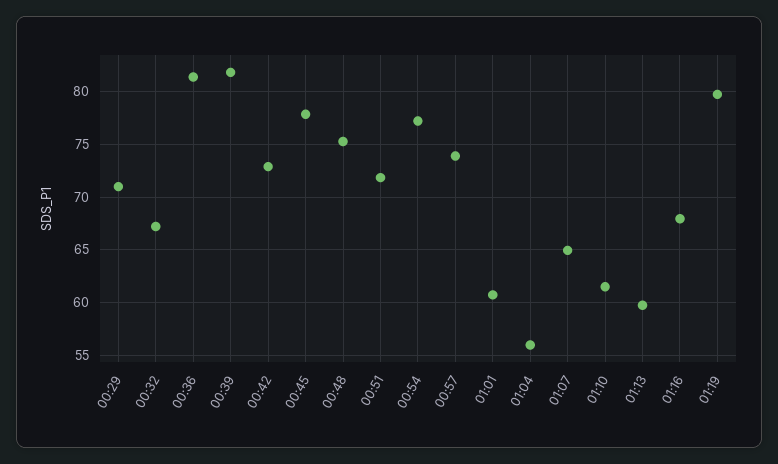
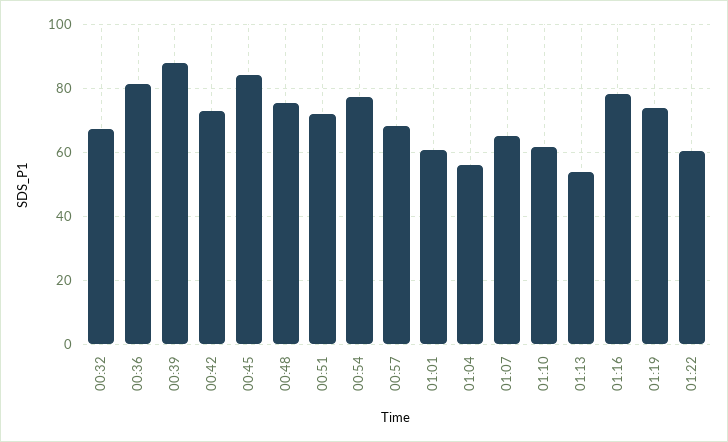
00:29: 71 -> none
00:39: 82 -> 88
00:45: 78 -> 84
00:57: 74 -> 68
01:13: 60 -> 54
01:16: 68 -> 78
01:19: 80 -> 74
01:22: none -> 60

